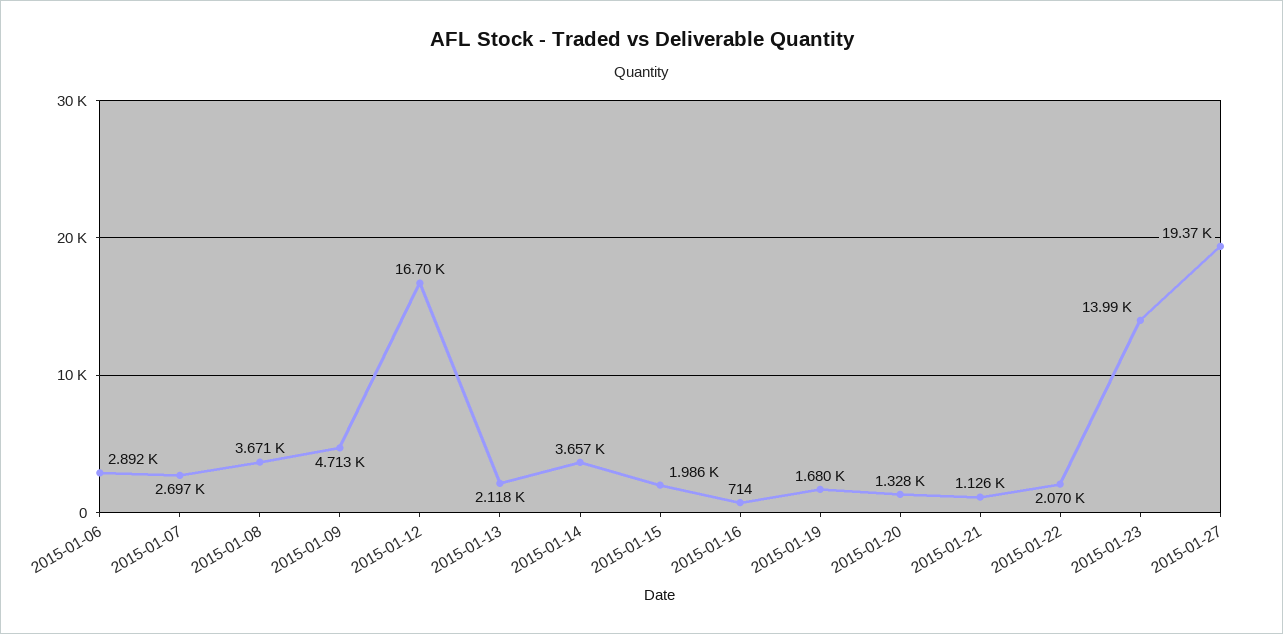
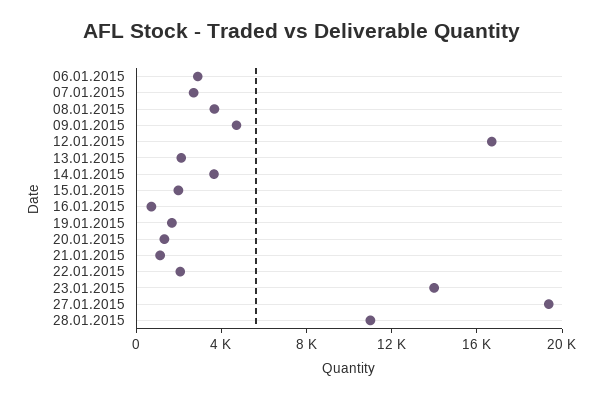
28.01.2015: none -> 11000

